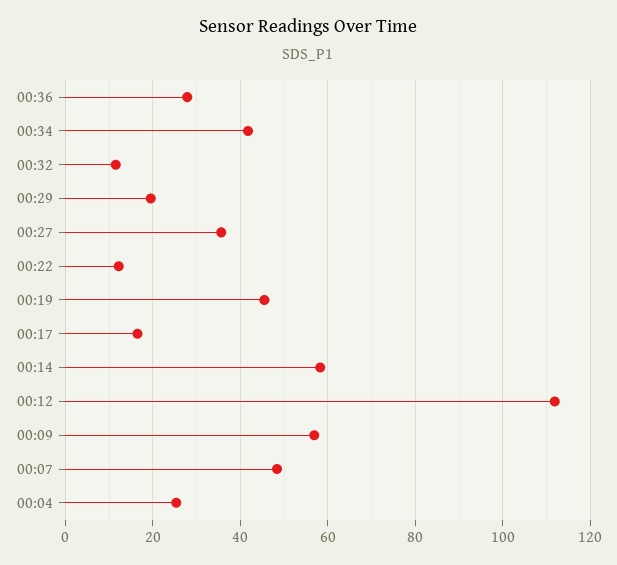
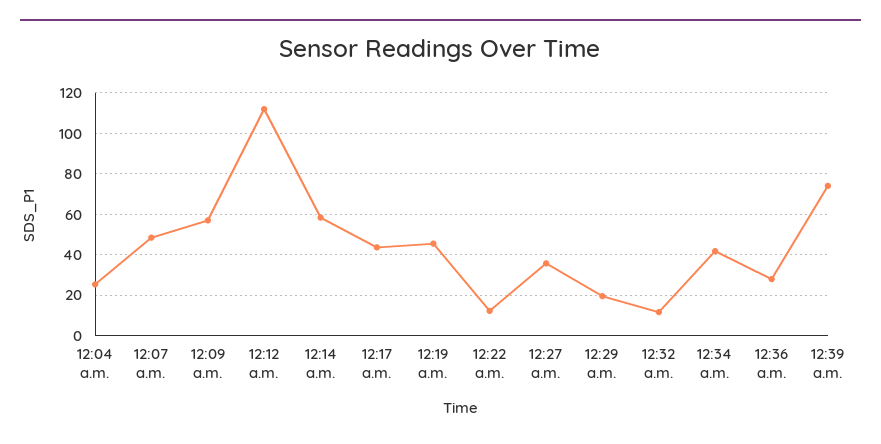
00:17: 16 -> 45
12:39 a.m.: none -> 75

